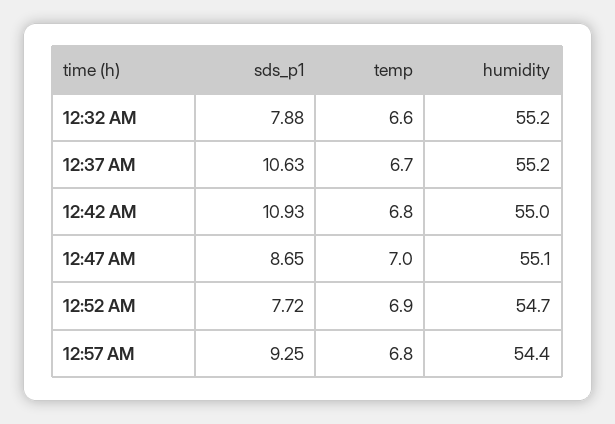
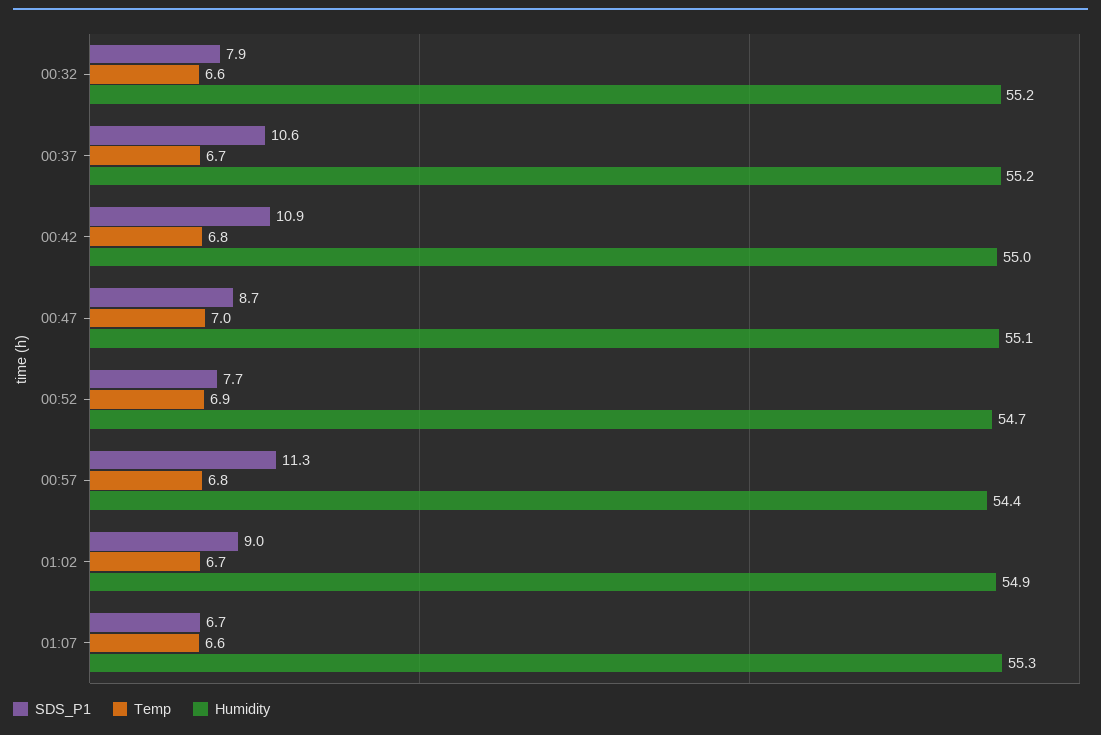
sds_p1, 12:57 AM: 9.25 -> 11.3
sds_p1, 01:02: none -> 9
temp, 01:02: none -> 6.7
humidity, 01:02: none -> 54.9
sds_p1, 01:07: none -> 6.7
temp, 01:07: none -> 6.6
humidity, 01:07: none -> 55.3

